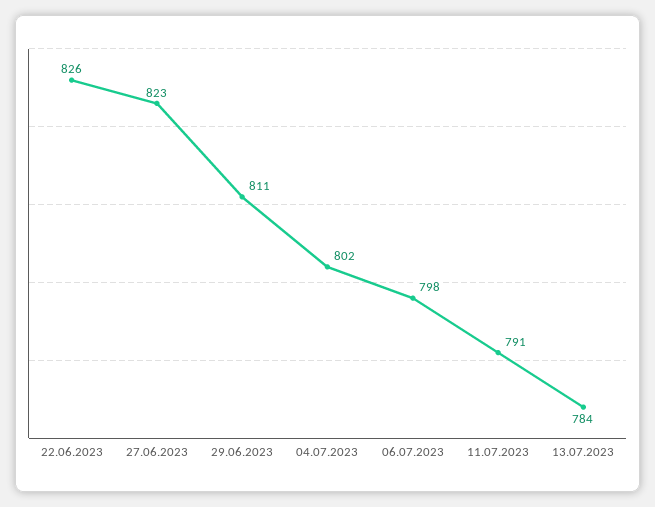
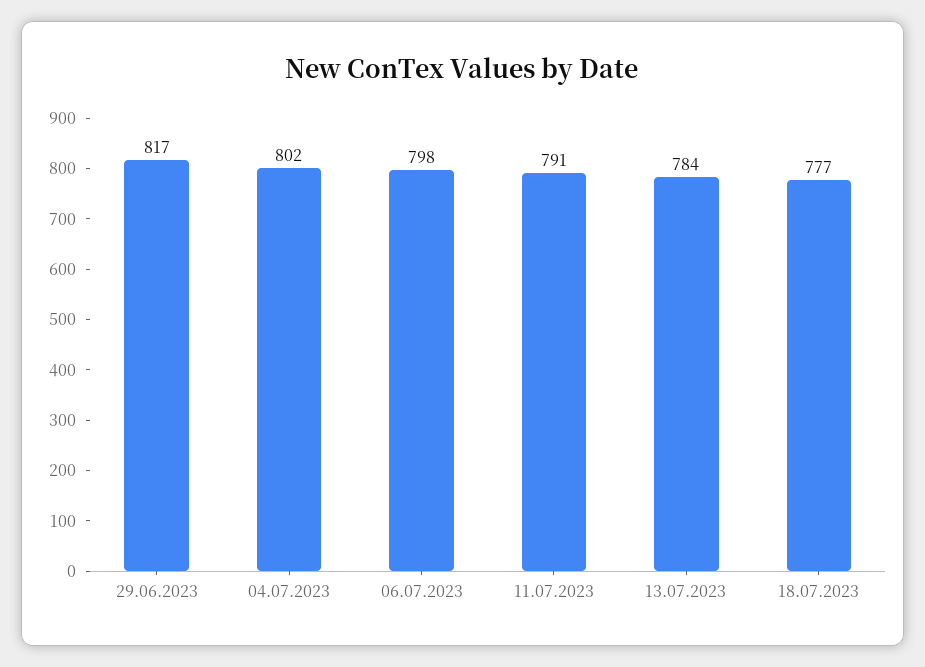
22.06.2023: 826 -> none
27.06.2023: 823 -> none
29.06.2023: 811 -> 817
18.07.2023: none -> 777

